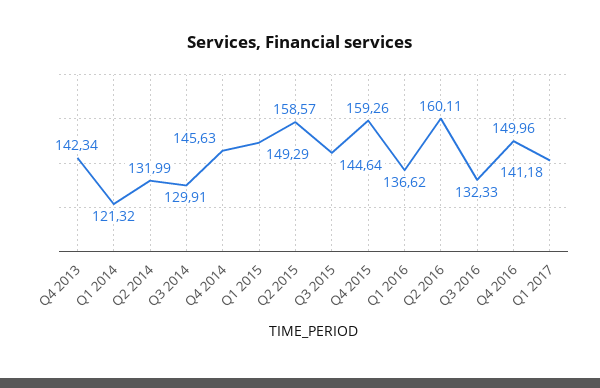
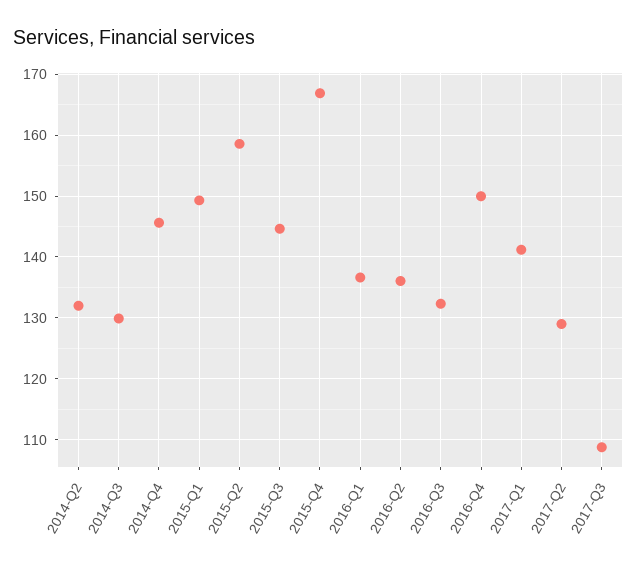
Q4 2013: 142.34 -> none
Q1 2014: 121.32 -> none
Q4 2015: 159.26 -> 167
Q2 2016: 160.11 -> 136
2017-Q2: none -> 129
2017-Q3: none -> 109

